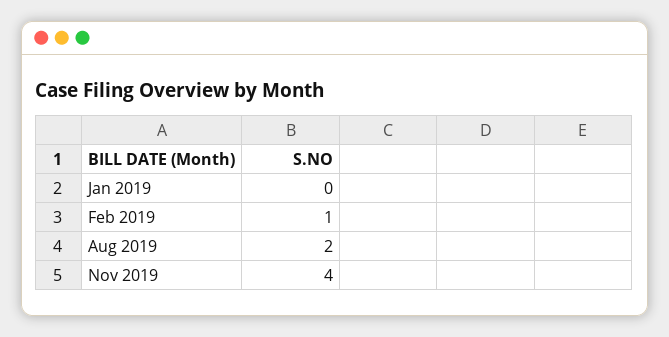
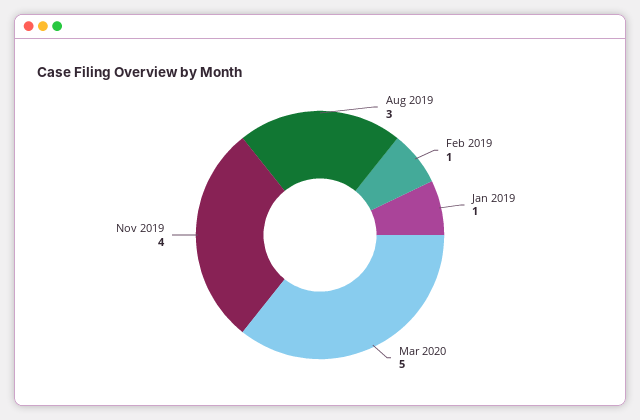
Jan 2019: 0 -> 1
Aug 2019: 2 -> 3
Mar 2020: none -> 5

